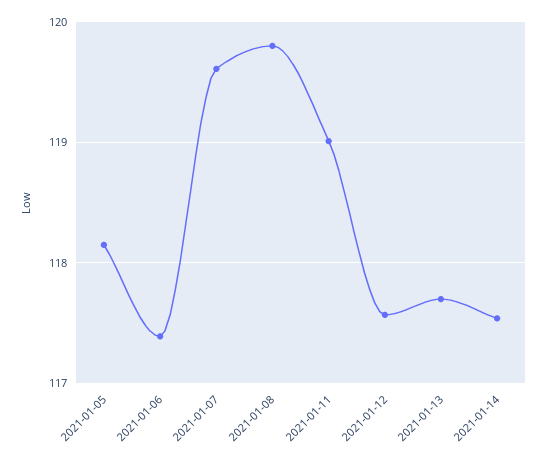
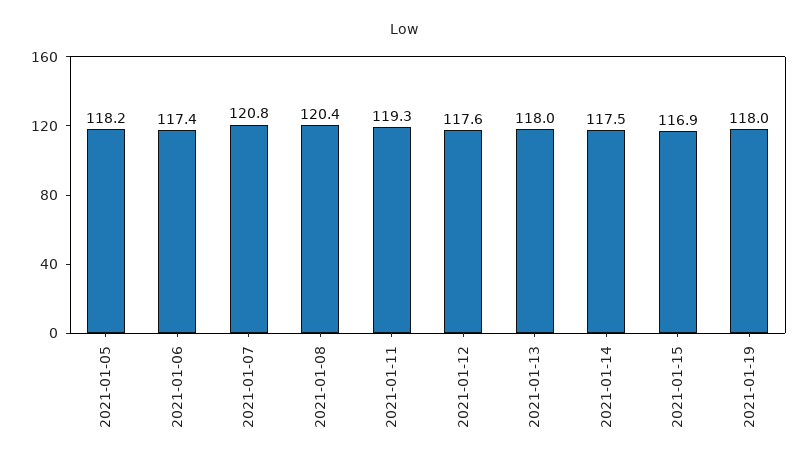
2021-01-07: 119.6 -> 120.8
2021-01-08: 119.8 -> 120.4
2021-01-11: 119 -> 119.3
2021-01-13: 117.7 -> 118
2021-01-15: none -> 116.9
2021-01-19: none -> 118

